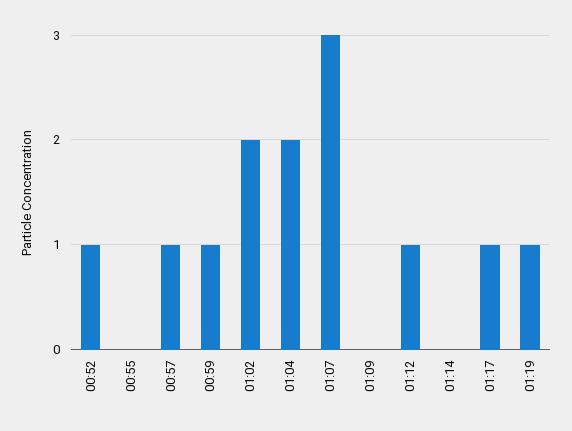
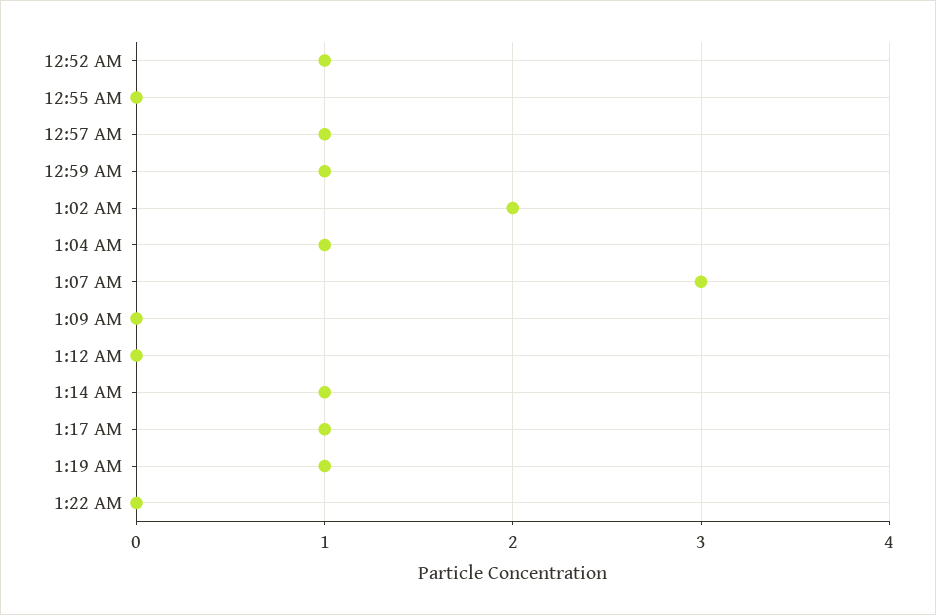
01:04: 2 -> 1
01:12: 1 -> 0
01:14: 0 -> 1
1:22 AM: none -> 0

